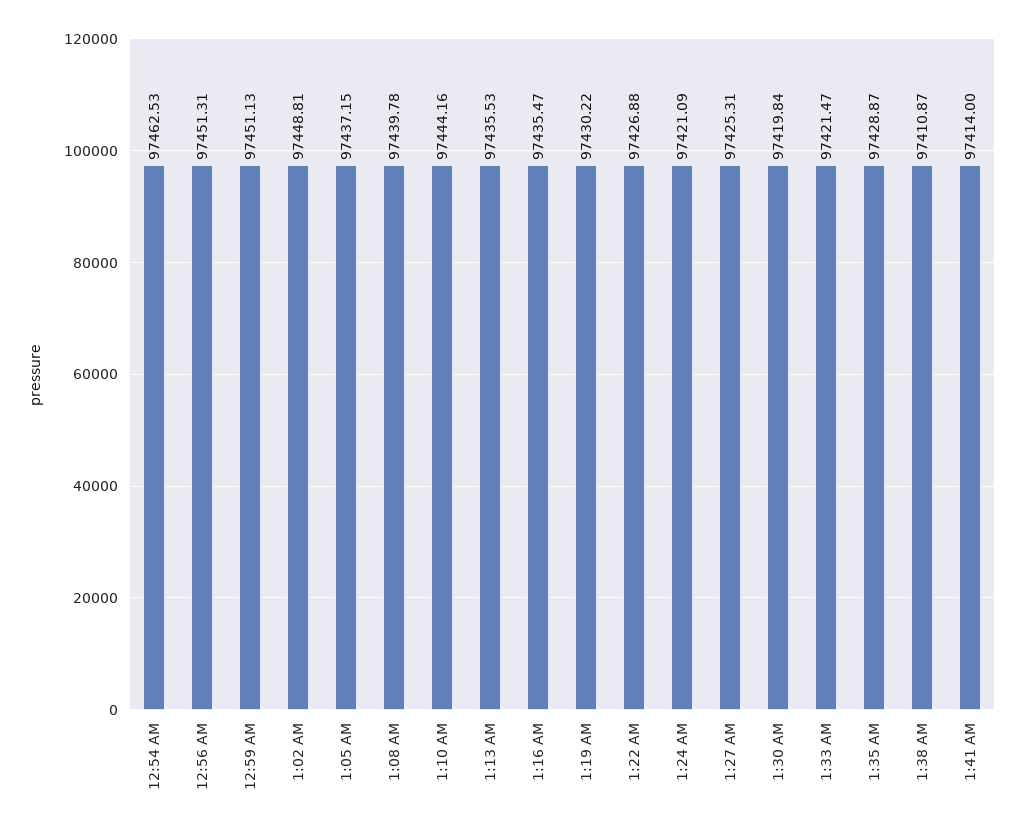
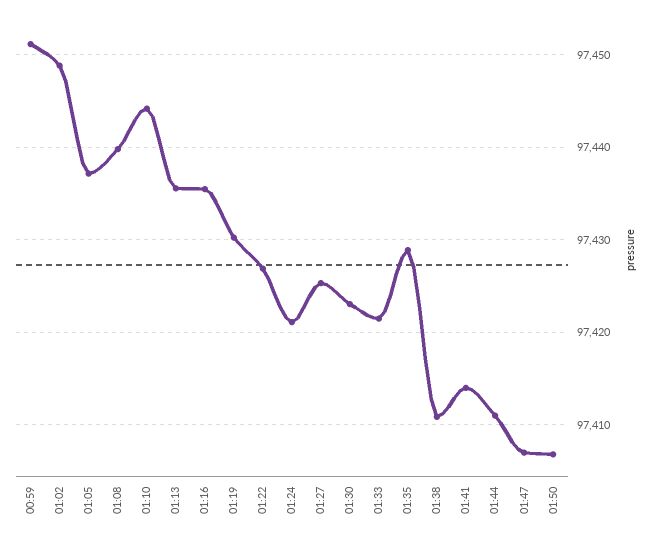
12:54 AM: 97462.53 -> none
12:56 AM: 97451.31 -> none
1:30 AM: 97419.84 -> 97423
01:44: none -> 97411
01:47: none -> 97407
01:50: none -> 97407

